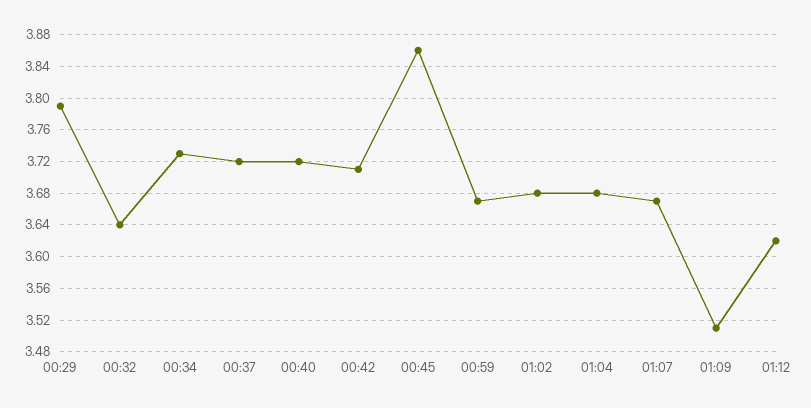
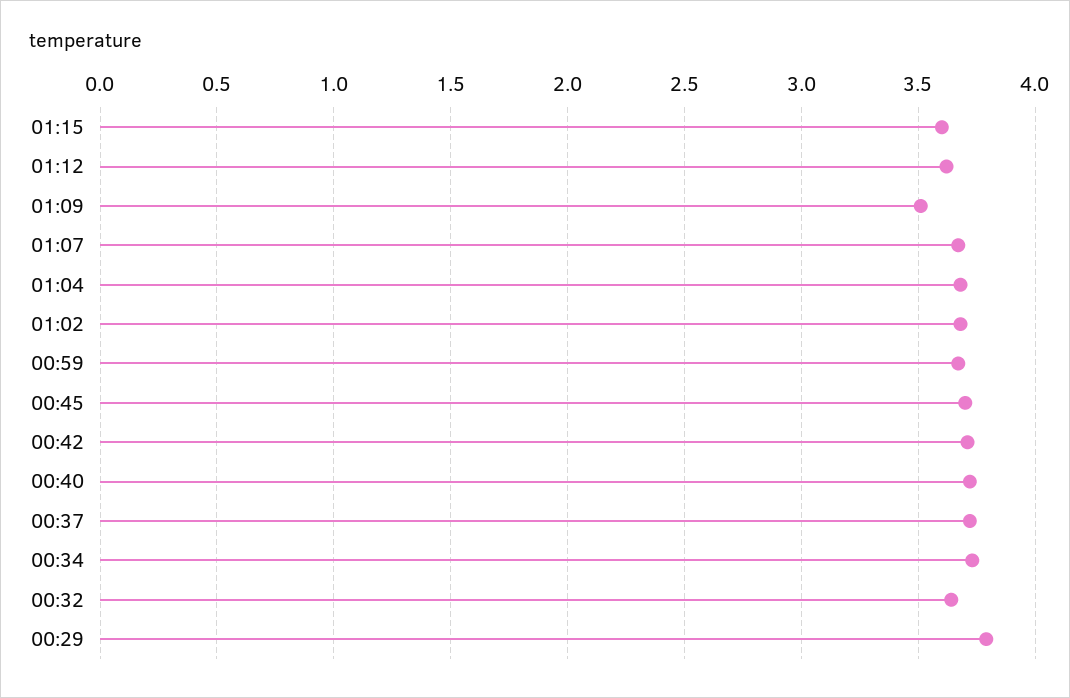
00:45: 3.86 -> 3.7
01:15: none -> 3.6

